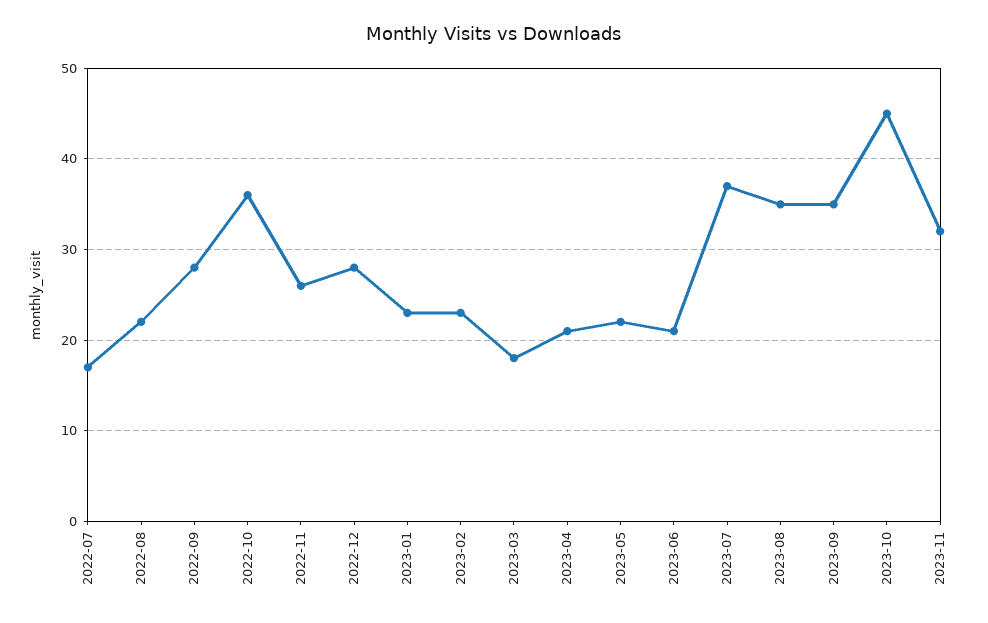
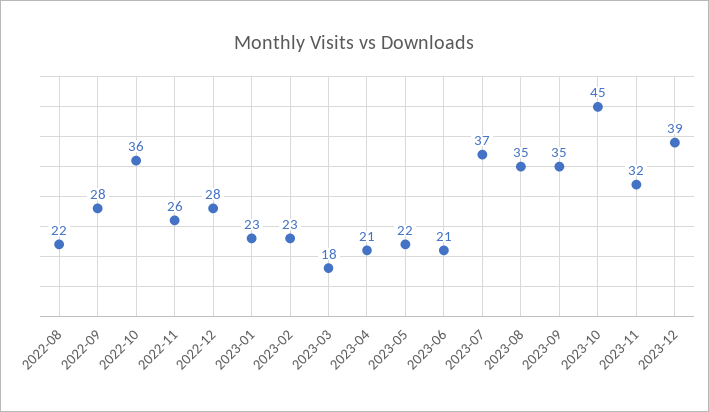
2022-07: 17 -> none
2023-12: none -> 39

